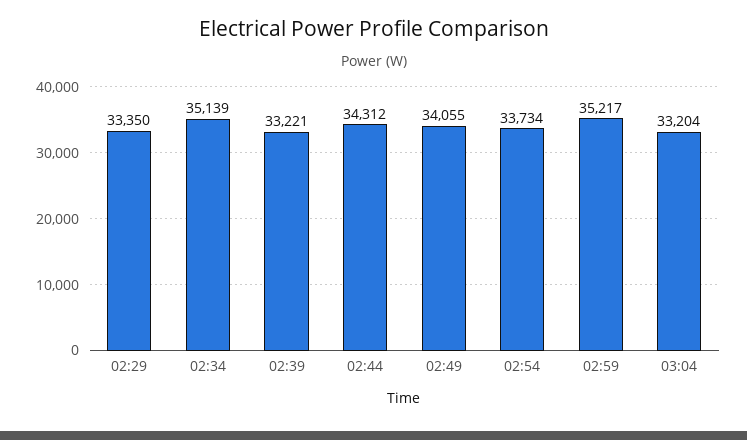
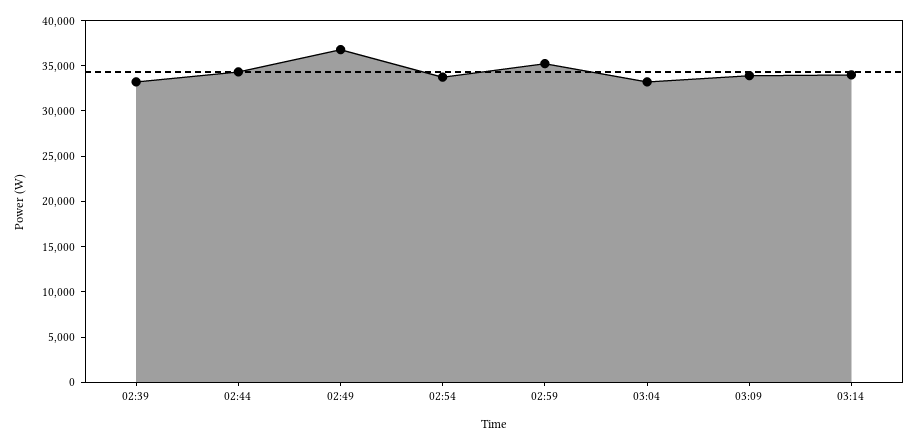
02:29: 33350 -> none
02:34: 35139 -> none
02:49: 34055 -> 37000
03:09: none -> 34000
03:14: none -> 34000

